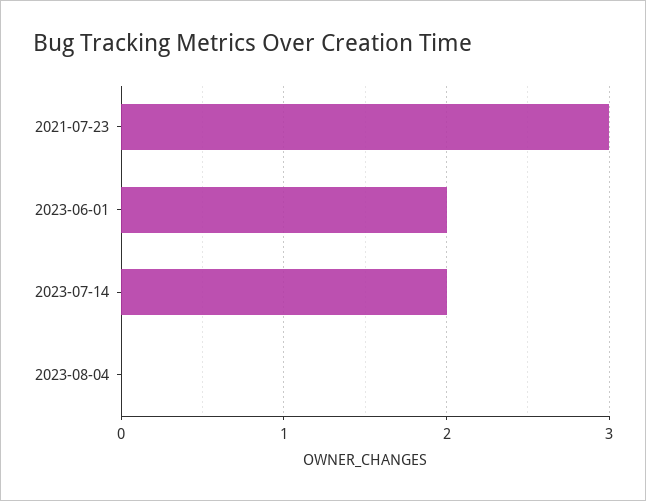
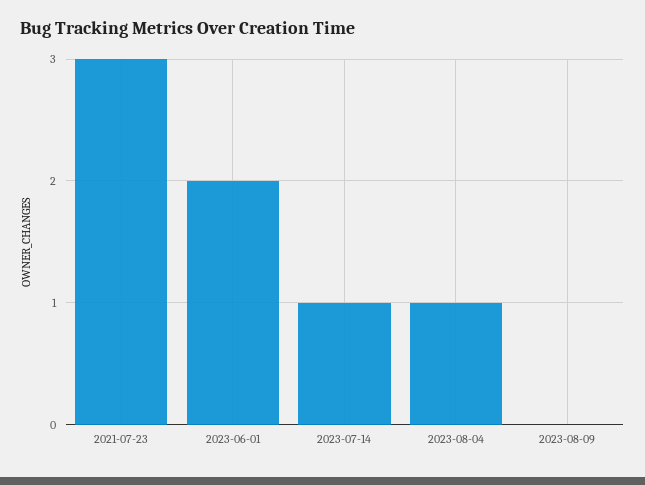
2023-07-14: 2 -> 1
2023-08-04: 0 -> 1
2023-08-09: none -> 0

